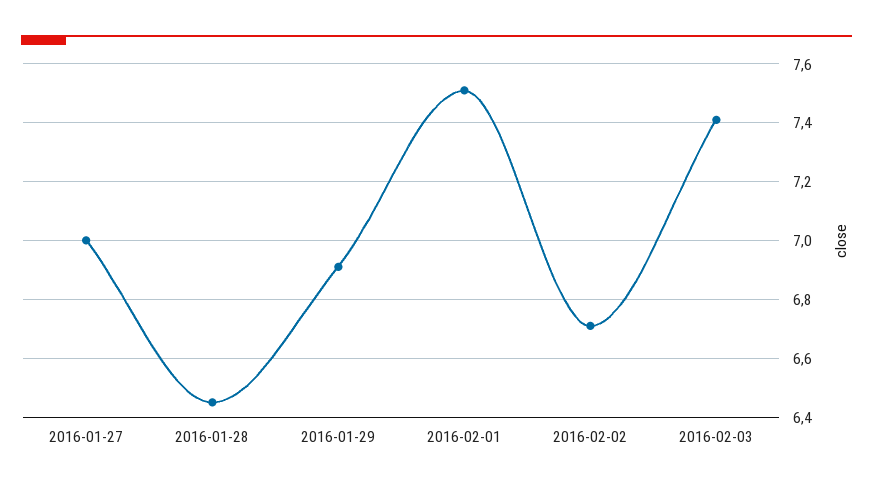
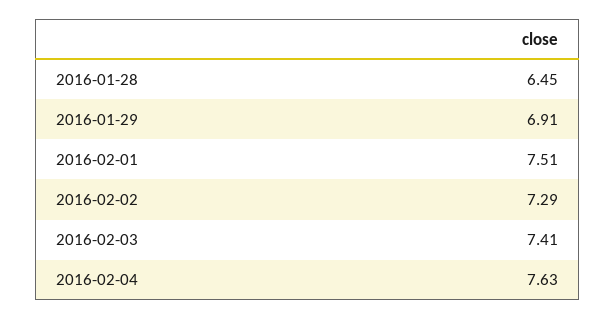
2016-01-27: 7 -> none
2016-02-02: 6.7 -> 7.29
2016-02-04: none -> 7.63

